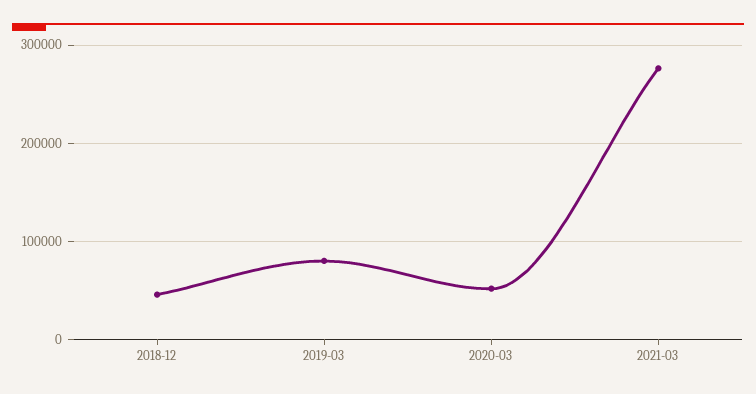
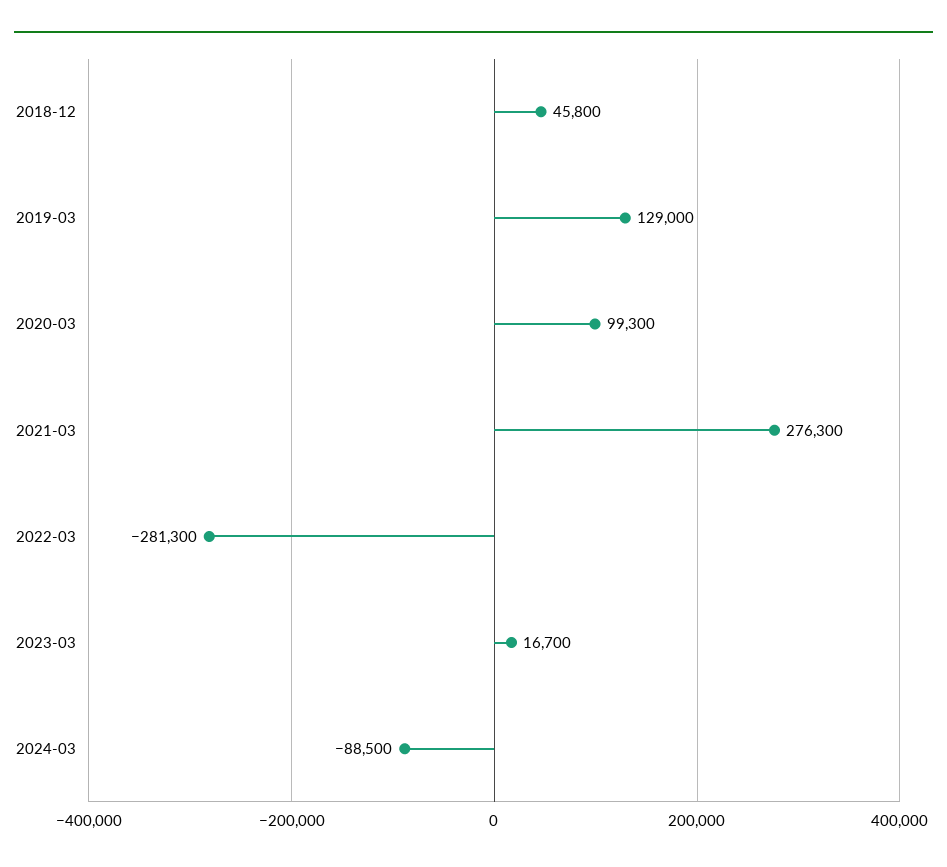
2019-03: 80000 -> 129000
2020-03: 50000 -> 99300
2022-03: none -> -281300
2023-03: none -> 16700
2024-03: none -> -88500

